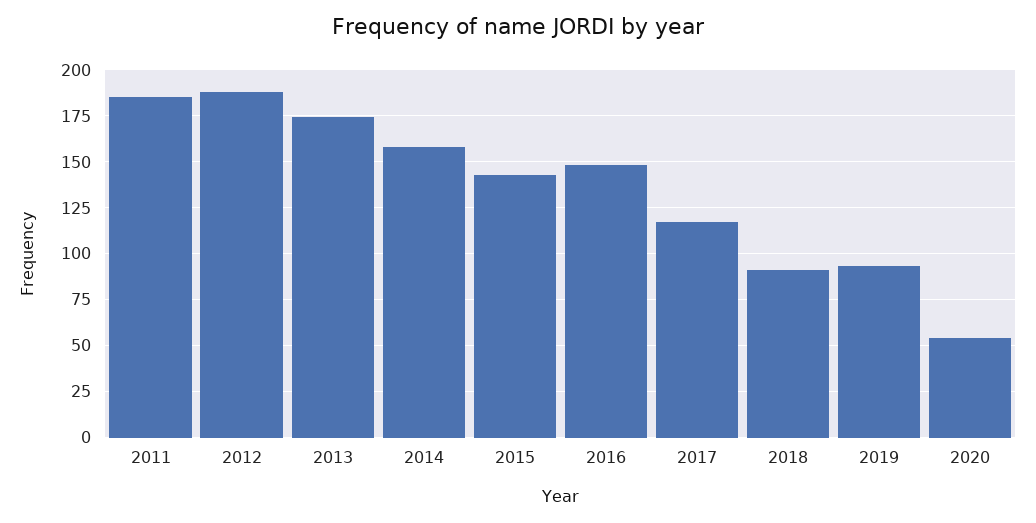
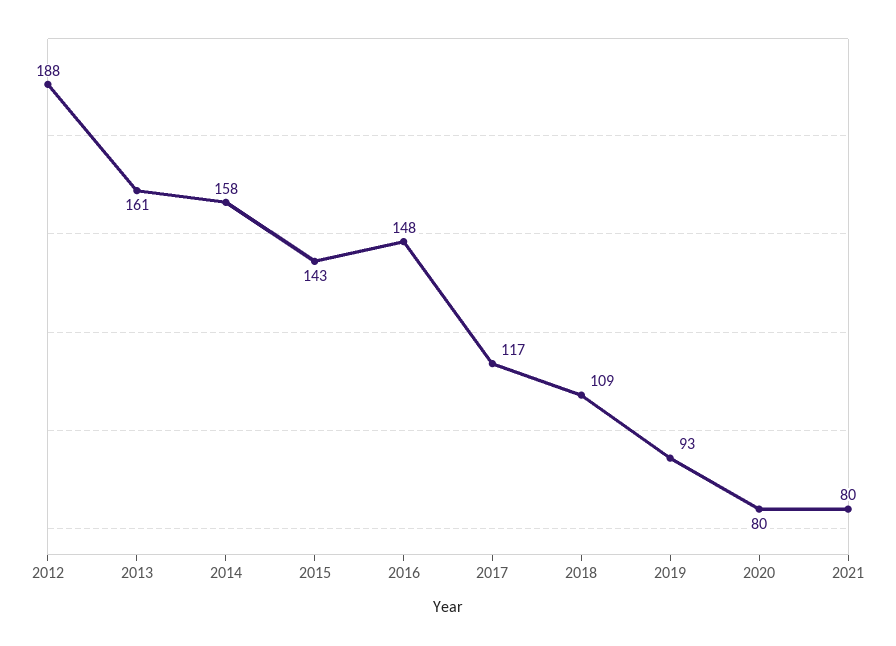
2011: 185 -> none
2013: 175 -> 161
2018: 90 -> 109
2020: 55 -> 80
2021: none -> 80

